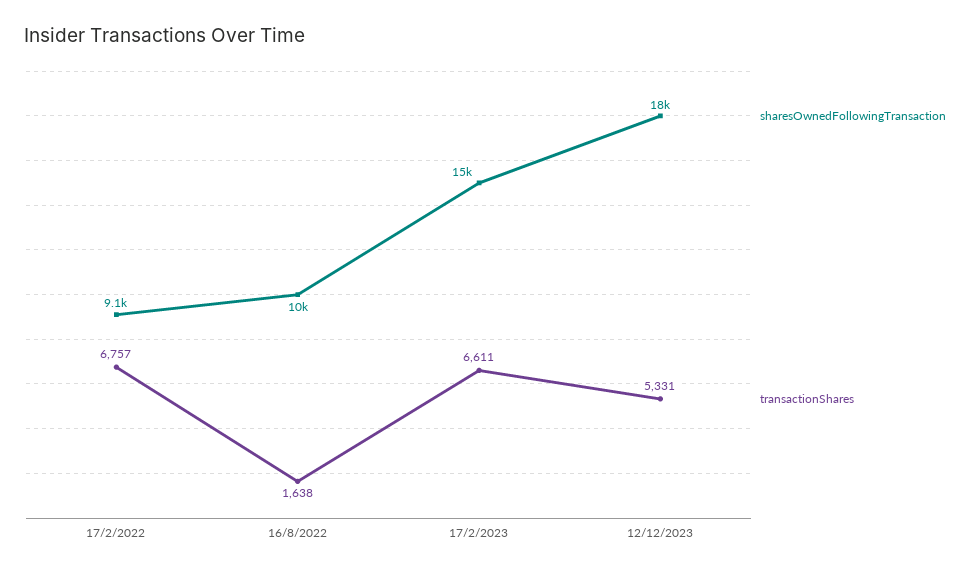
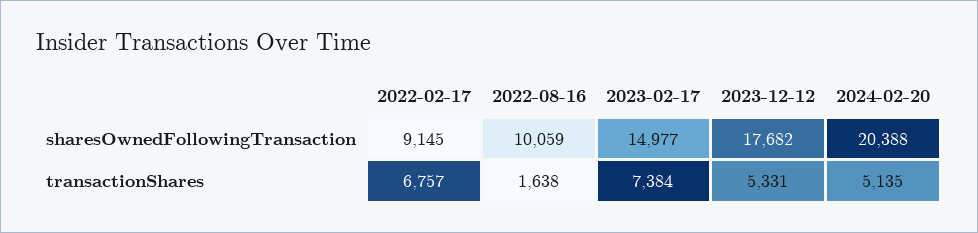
transactionShares, 17/2/2023: 6611 -> 7384
sharesOwnedFollowingTransaction, 2024-02-20: none -> 20388
transactionShares, 2024-02-20: none -> 5135

